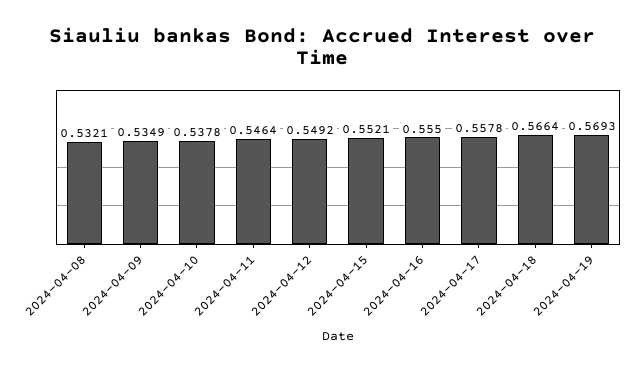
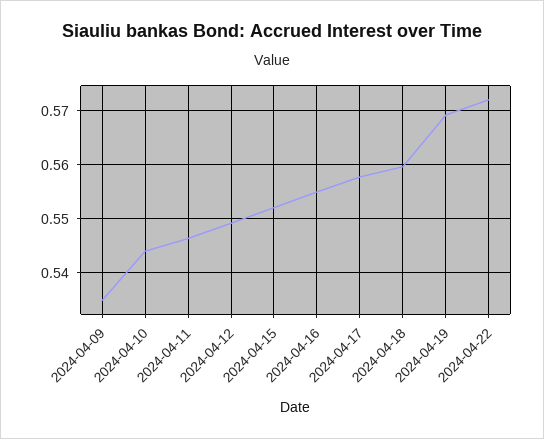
2024-04-08: 0.5321 -> none
2024-04-10: 0.5378 -> 0.544
2024-04-18: 0.5664 -> 0.56
2024-04-22: none -> 0.572

